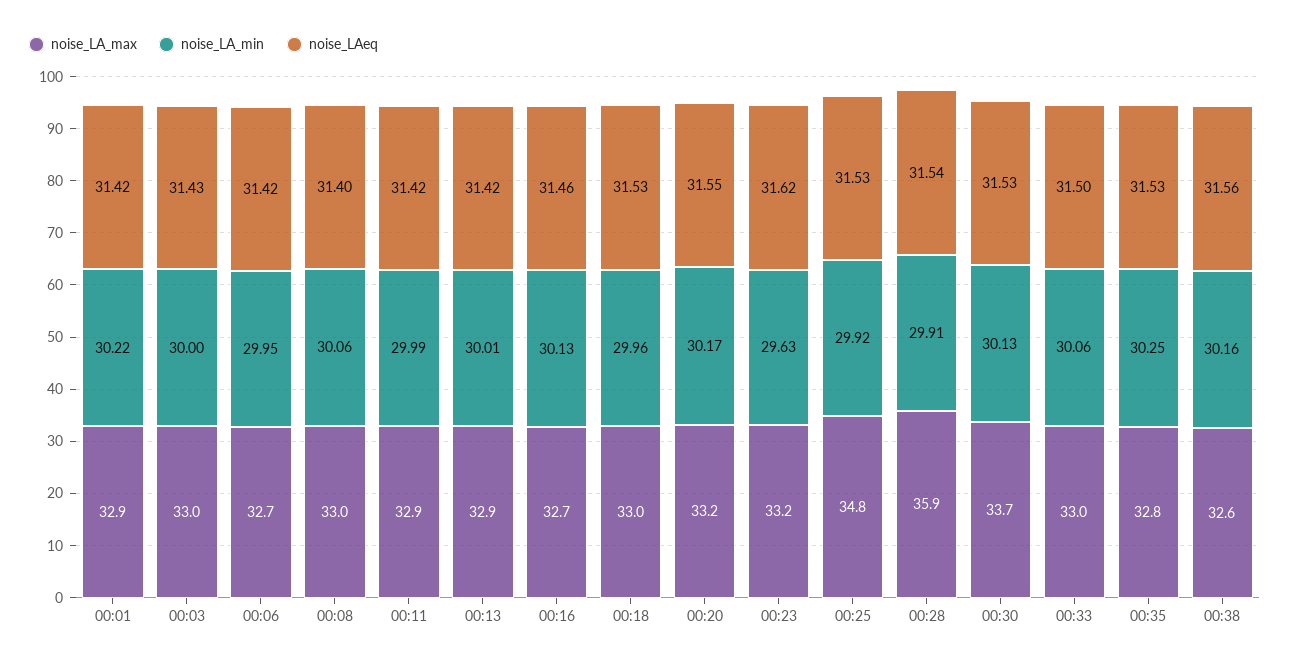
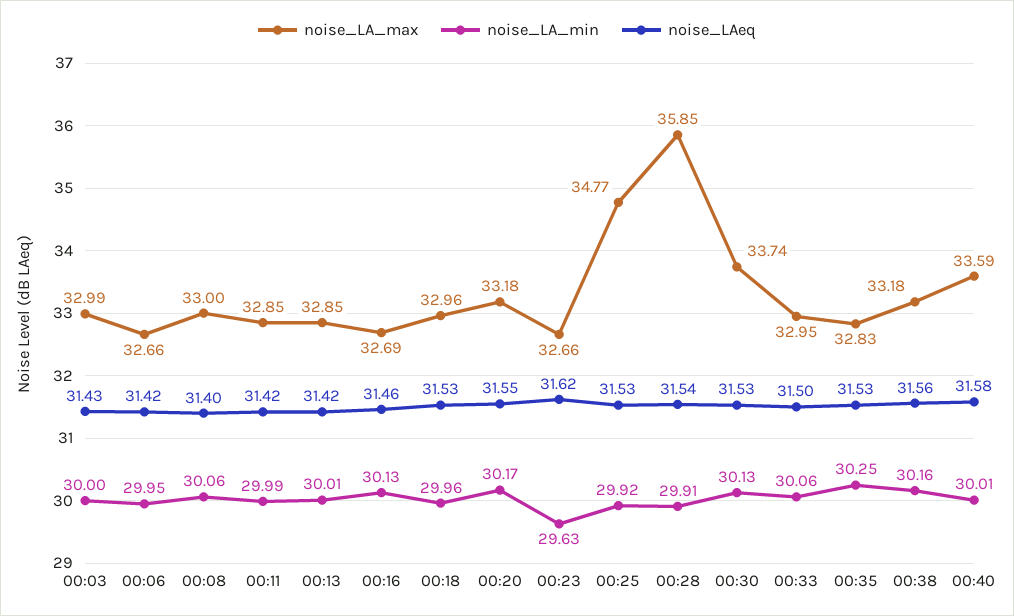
noise_LA_max, 00:01: 32.9 -> none
noise_LA_min, 00:01: 30.22 -> none
noise_LAeq, 00:01: 31.42 -> none
noise_LA_max, 00:23: 33.2 -> 32.66
noise_LA_max, 00:38: 32.6 -> 33.18
noise_LA_max, 00:40: none -> 33.59
noise_LA_min, 00:40: none -> 30.01
noise_LAeq, 00:40: none -> 31.58

